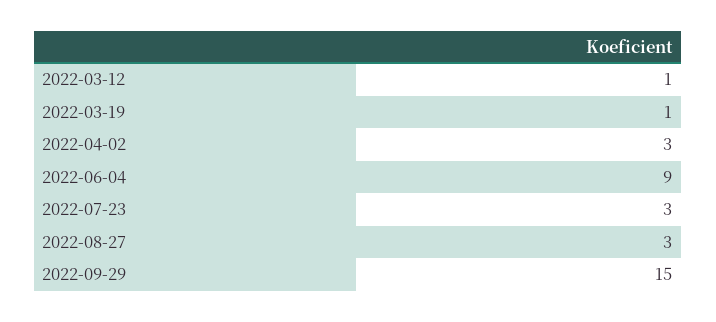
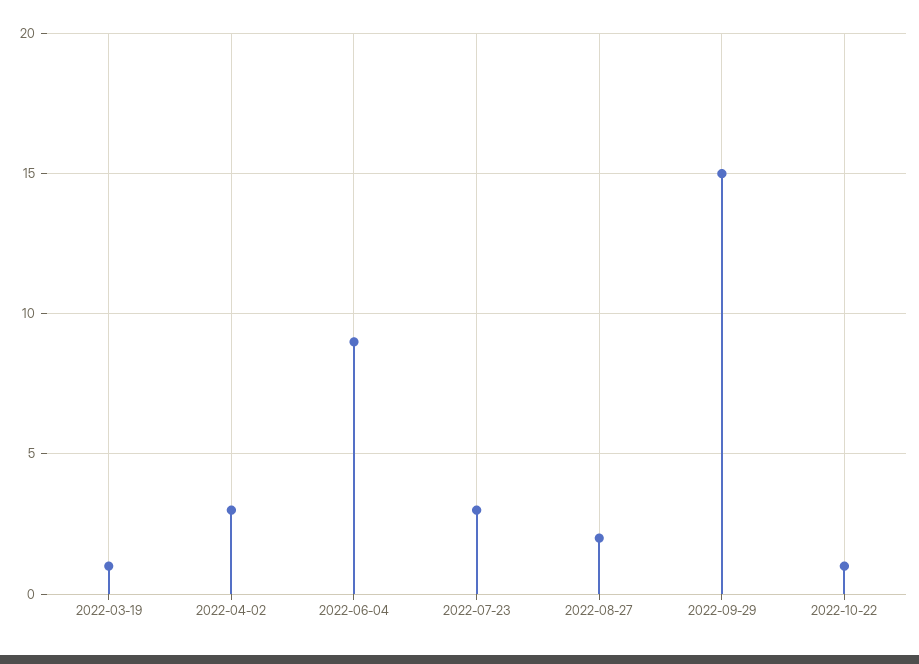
2022-03-12: 1 -> none
2022-08-27: 3 -> 2
2022-10-22: none -> 1

